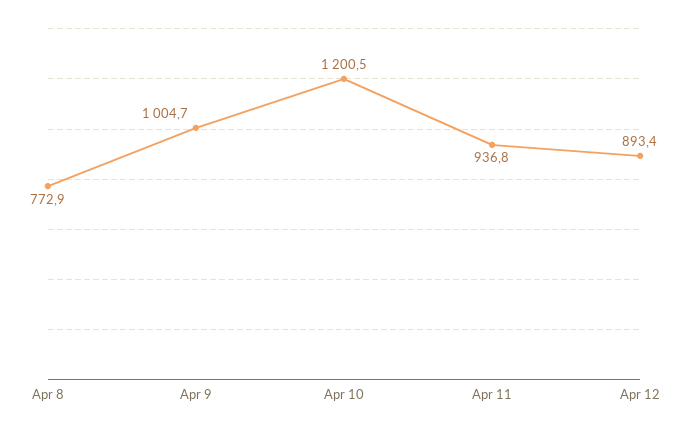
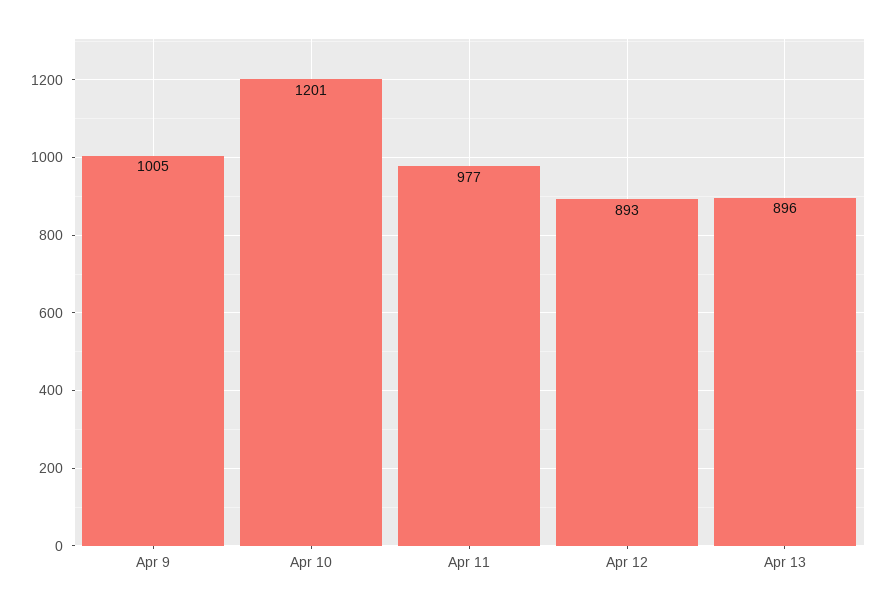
Apr 8: 772.9 -> none
Apr 11: 936.8 -> 977
Apr 13: none -> 896

